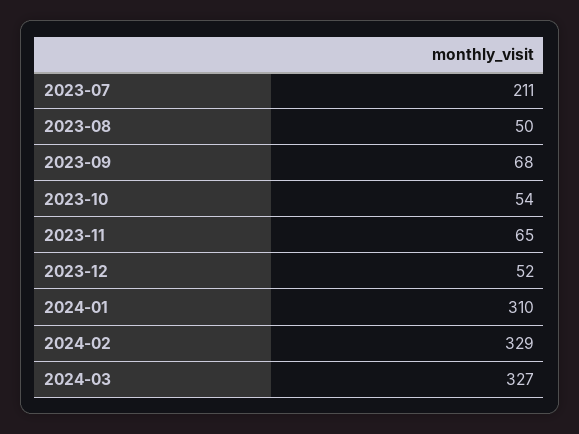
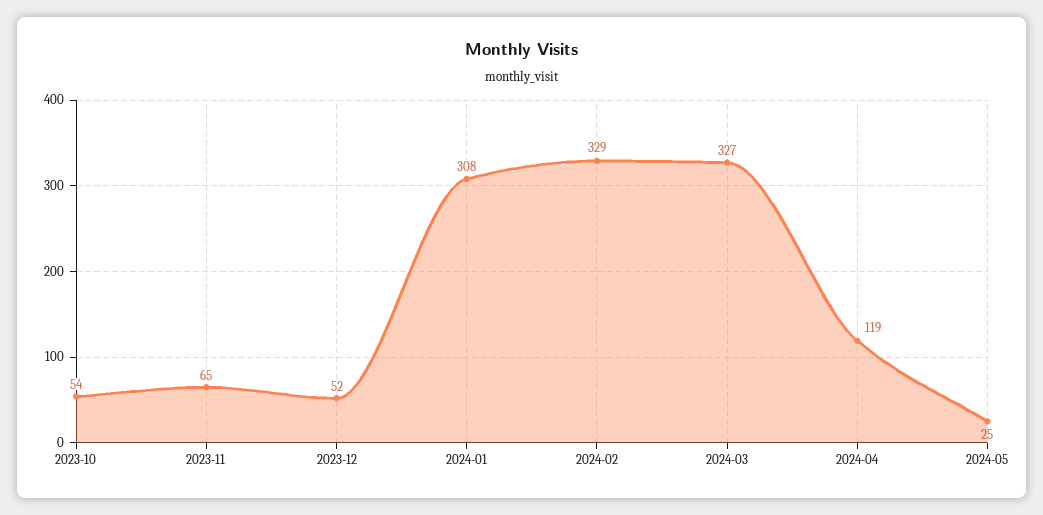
2023-07: 211 -> none
2023-08: 50 -> none
2023-09: 68 -> none
2024-01: 310 -> 308
2024-04: none -> 119
2024-05: none -> 25

